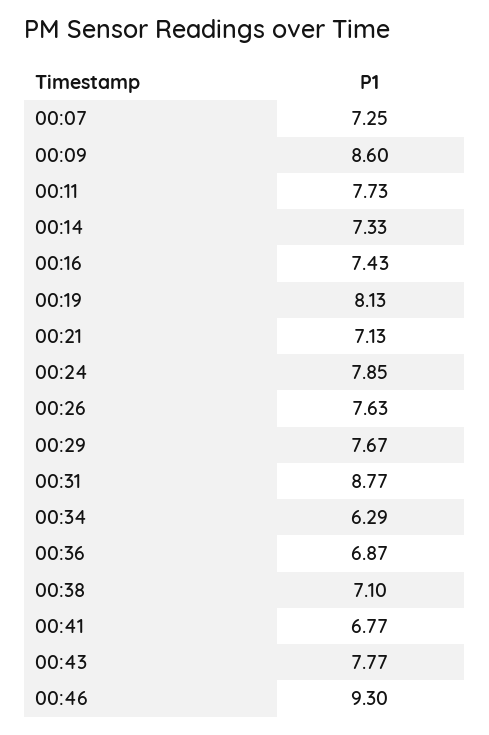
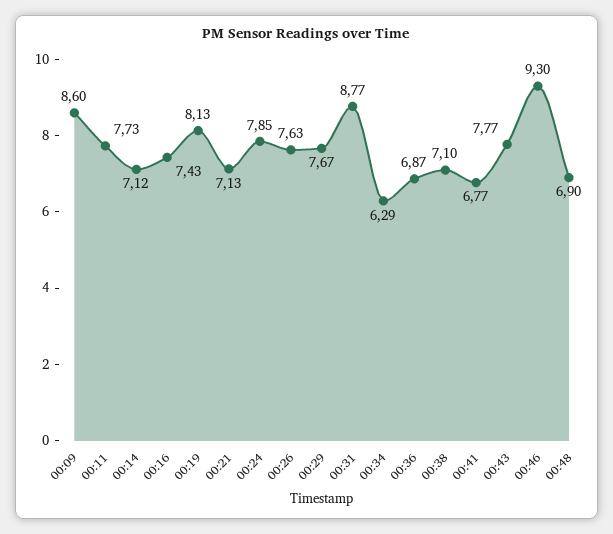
00:07: 7.25 -> none
00:14: 7.33 -> 7.12
00:48: none -> 6.9

